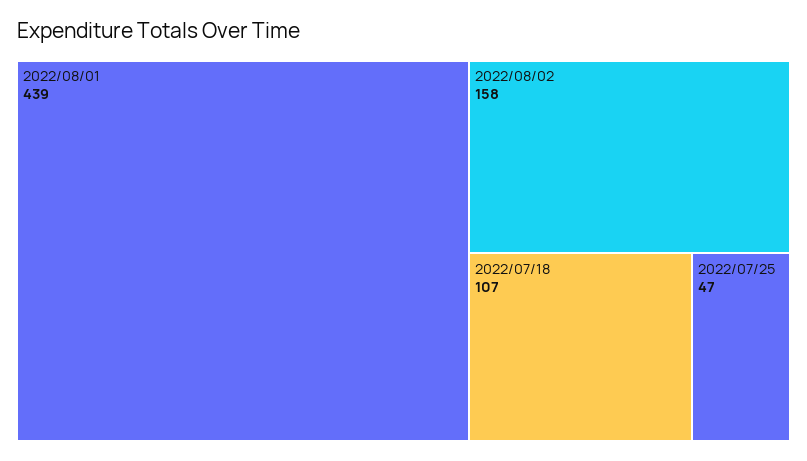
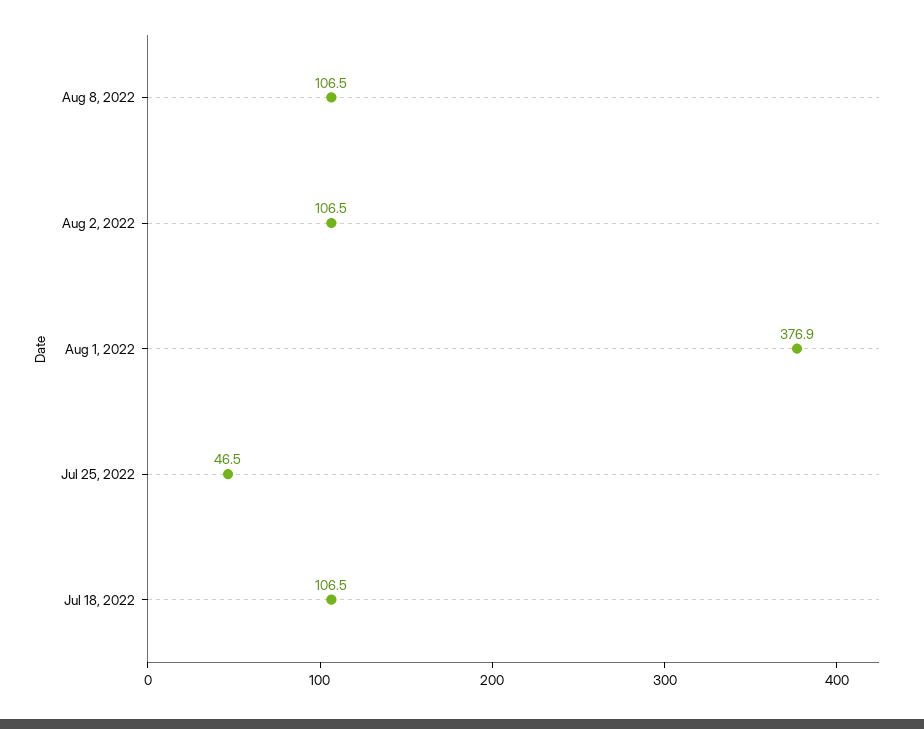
2022/08/01: 439 -> 376.9
2022/08/02: 158 -> 106.5
Aug 8, 2022: none -> 106.5

